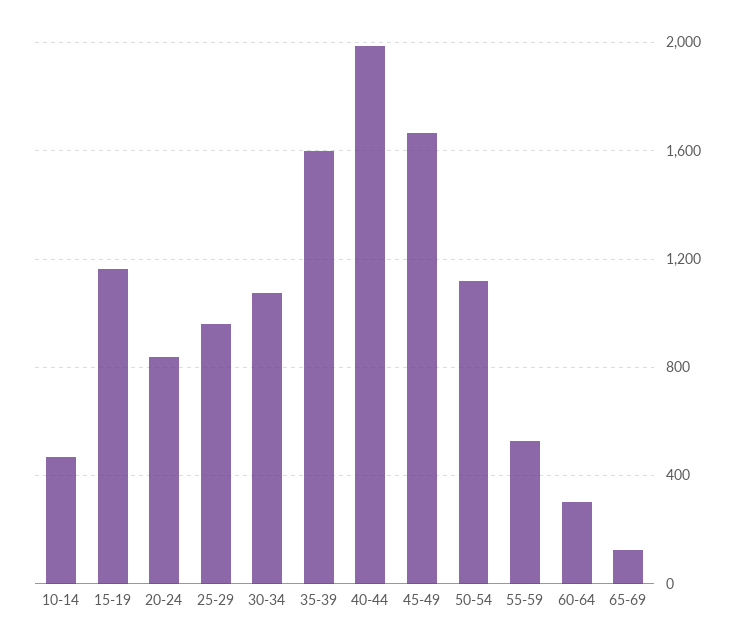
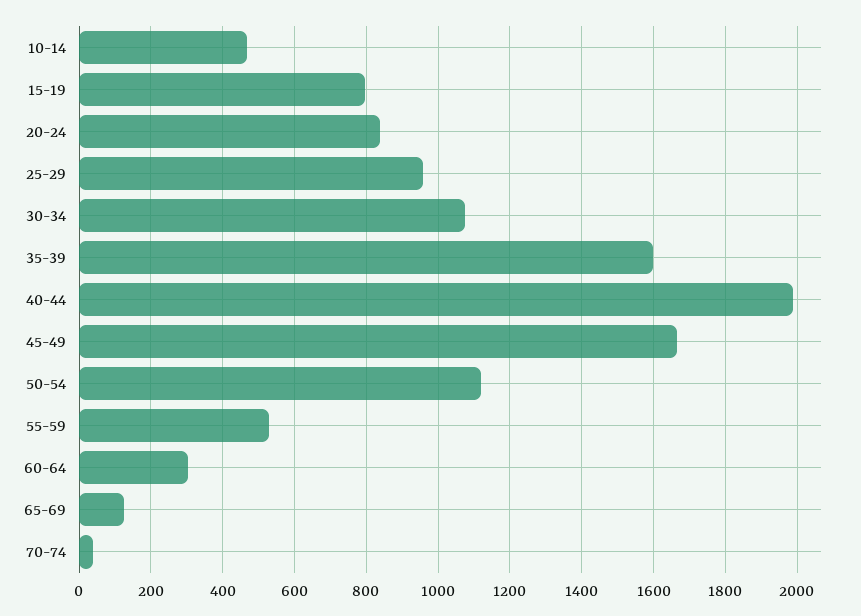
15-19: 1150 -> 800
70-74: none -> 40

